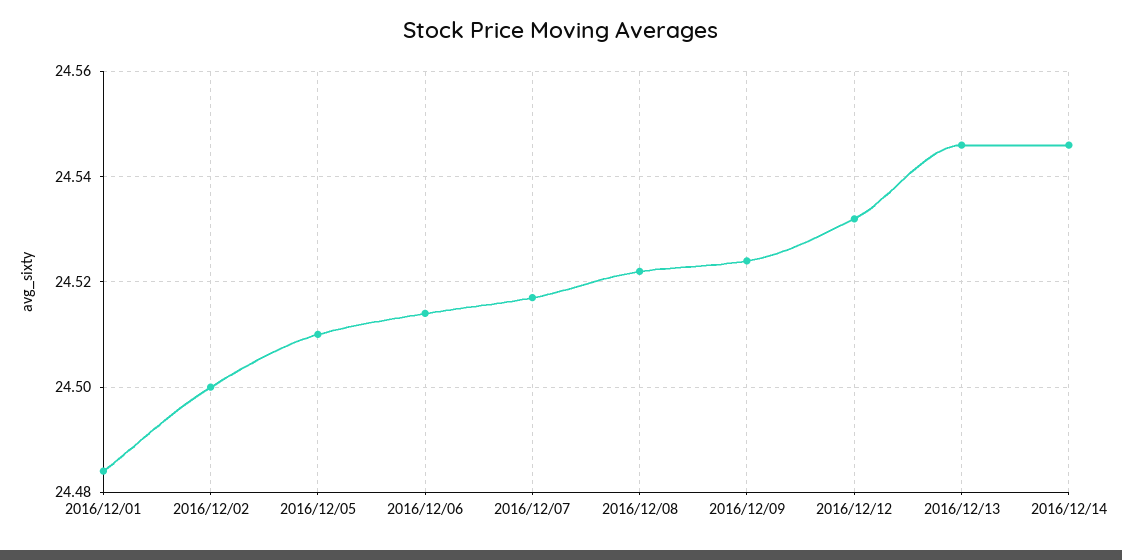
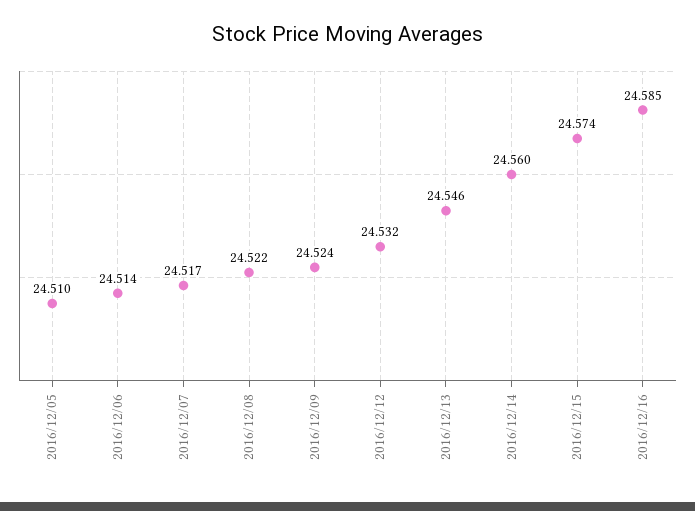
2016/12/01: 24.485 -> none
2016/12/02: 24.5 -> none
2016/12/14: 24.545 -> 24.56
2016/12/15: none -> 24.574
2016/12/16: none -> 24.585

